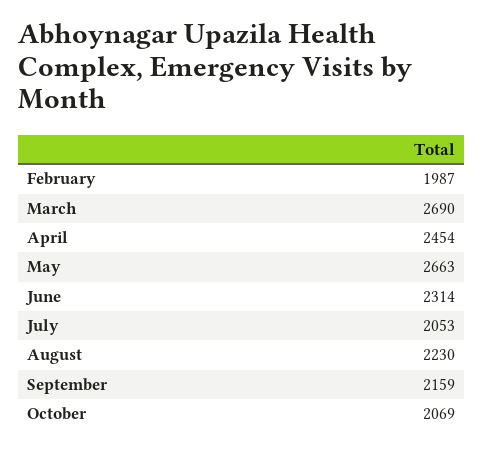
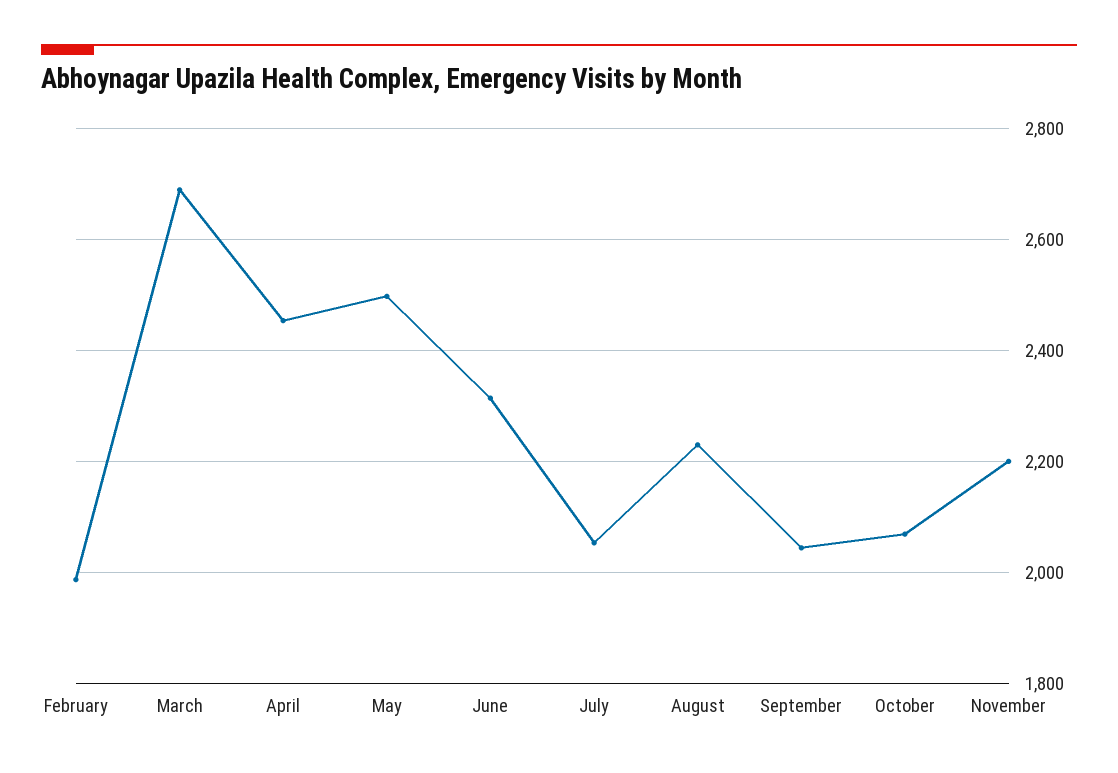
May: 2663 -> 2500
September: 2159 -> 2040
November: none -> 2200

